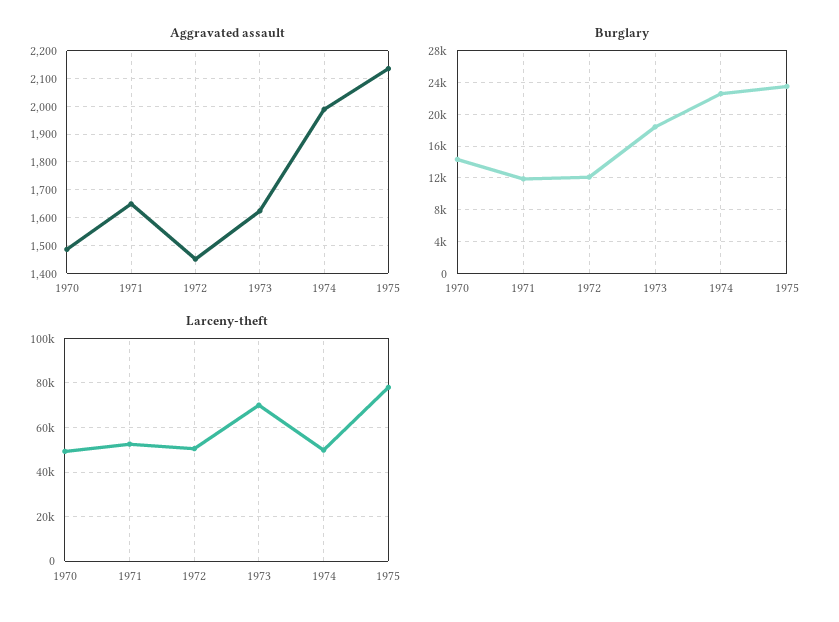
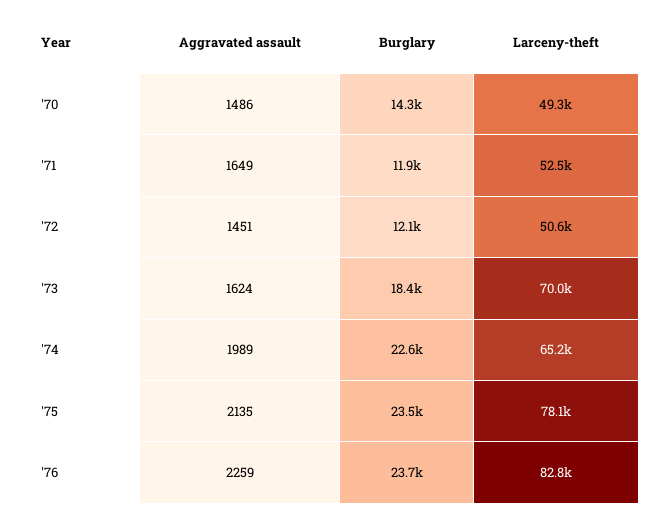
Larceny-theft, 1974: 50000 -> 65200
Aggravated assault, '76: none -> 2259
Burglary, '76: none -> 23700
Larceny-theft, '76: none -> 82800

